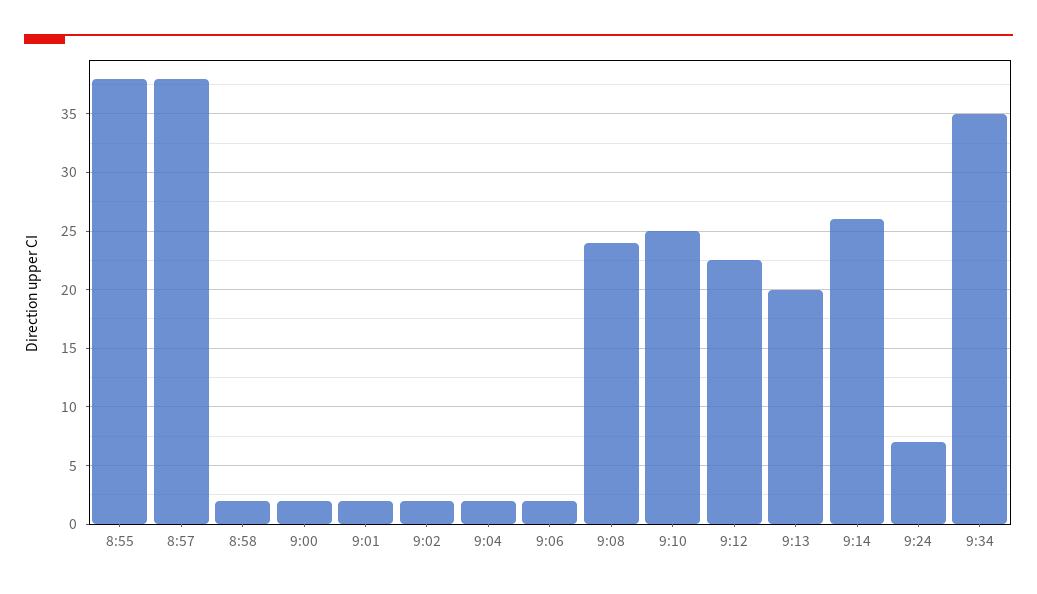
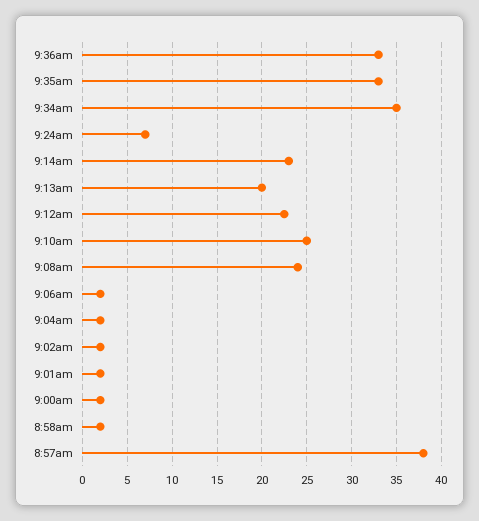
8:55: 38 -> none
9:14: 26 -> 23
9:36am: none -> 33
9:35am: none -> 33

